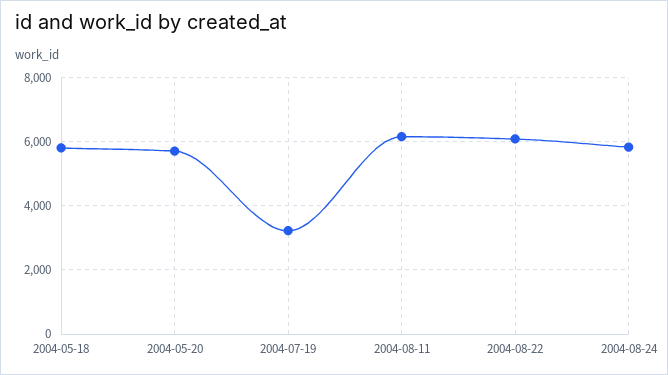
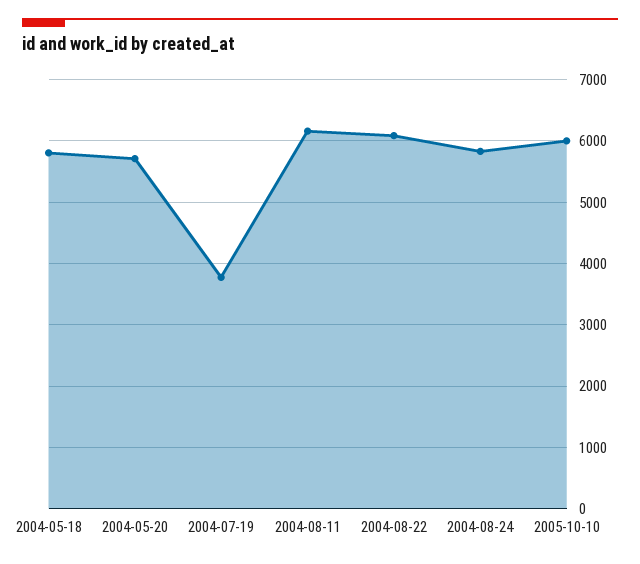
2004-07-19: 3200 -> 3800
2005-10-10: none -> 6000

